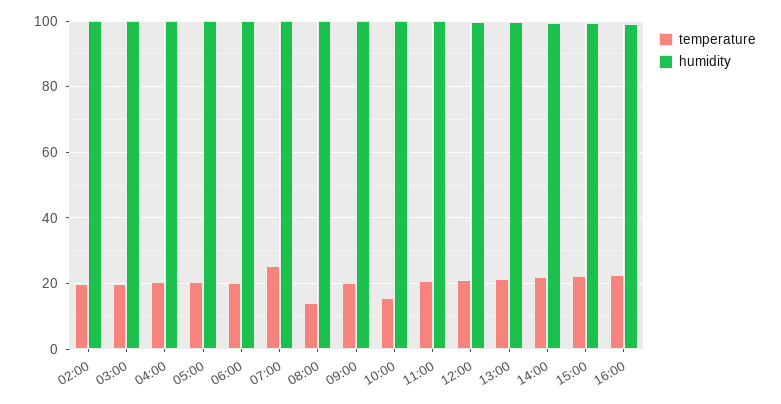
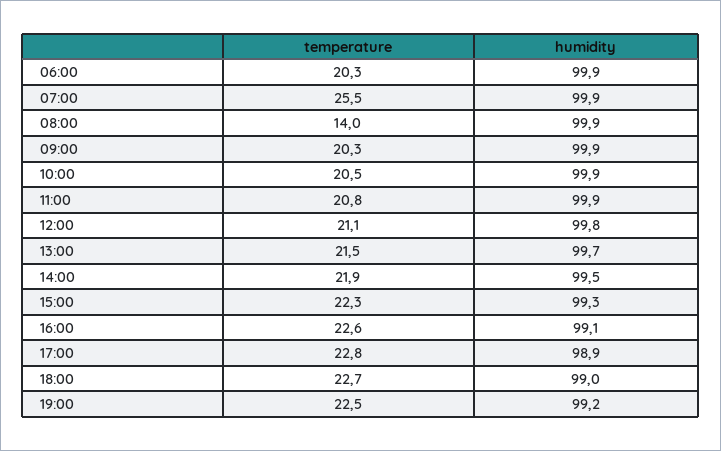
temperature, 02:00: 20 -> none
humidity, 02:00: 100 -> none
temperature, 03:00: 20 -> none
humidity, 03:00: 100 -> none
temperature, 04:00: 20 -> none
humidity, 04:00: 100 -> none
temperature, 05:00: 20 -> none
humidity, 05:00: 100 -> none
temperature, 10:00: 16 -> 20.5
temperature, 17:00: none -> 22.8
humidity, 17:00: none -> 98.9
temperature, 18:00: none -> 22.7
humidity, 18:00: none -> 99
temperature, 19:00: none -> 22.5
humidity, 19:00: none -> 99.2

